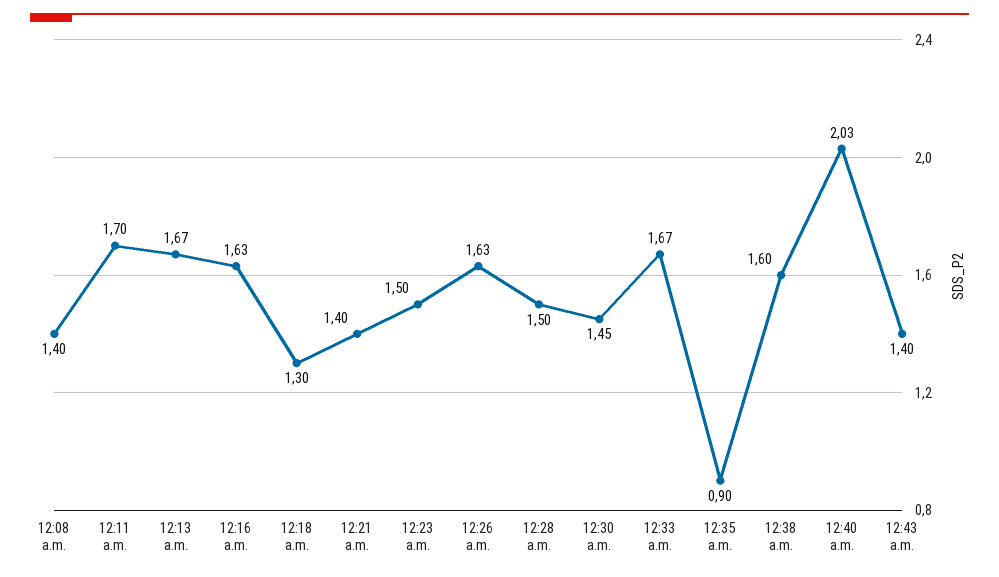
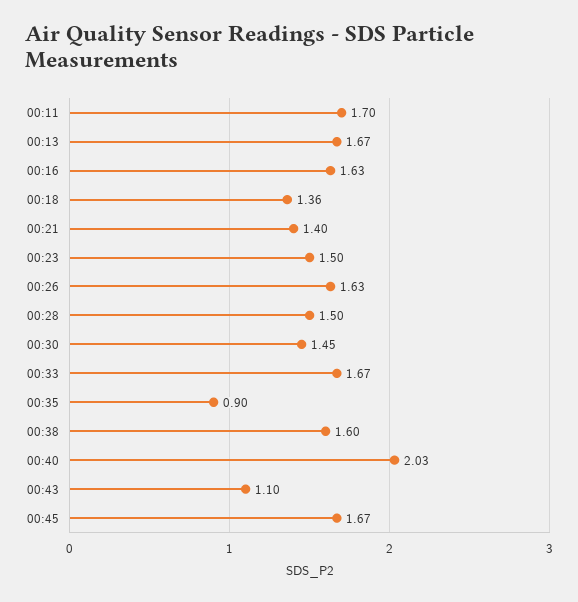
12:08 a.m.: 1.4 -> none
12:18 a.m.: 1.3 -> 1.36
12:43 a.m.: 1.4 -> 1.1
00:45: none -> 1.67

